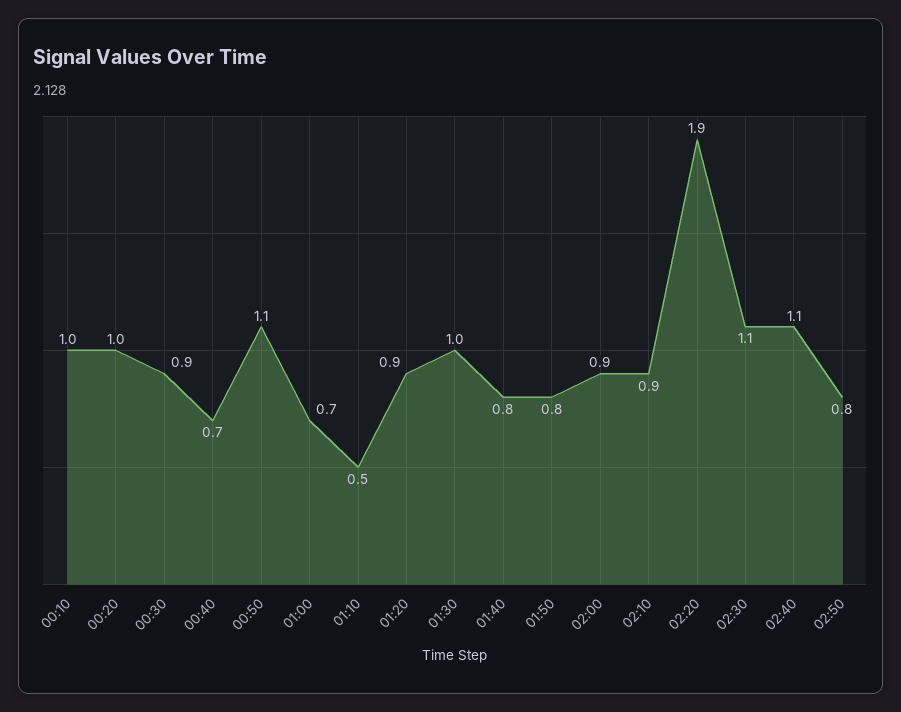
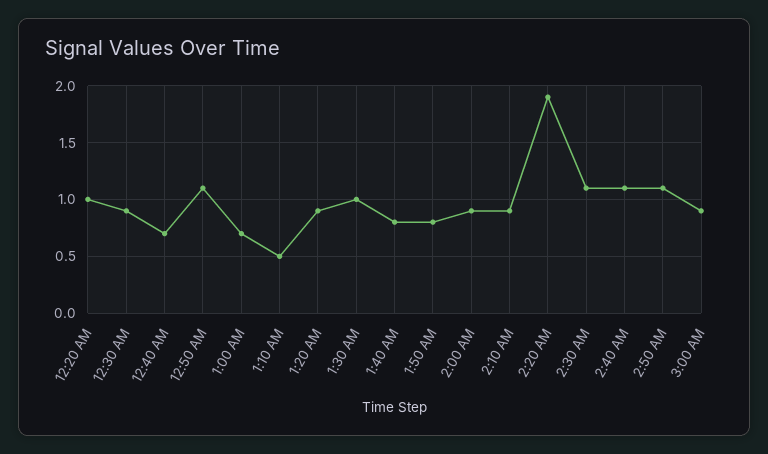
00:10: 1 -> none
02:50: 0.8 -> 1.1
3:00 AM: none -> 0.9

